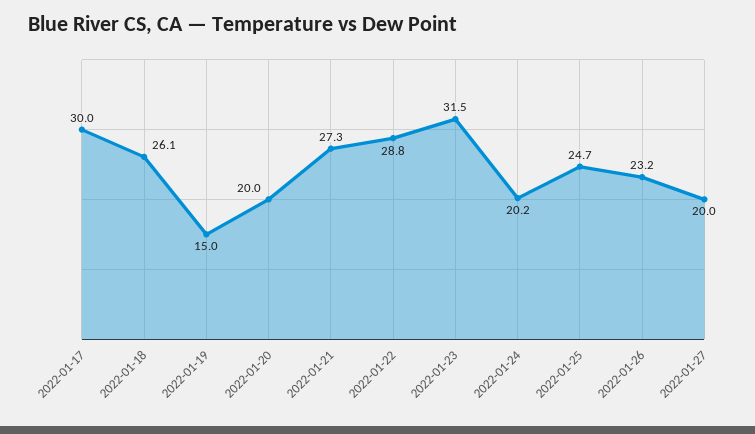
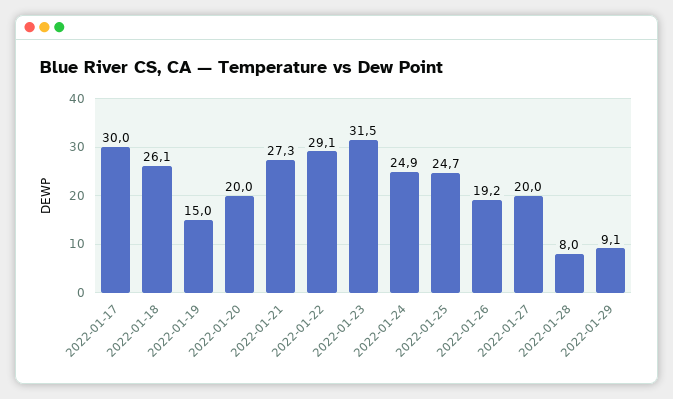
2022-01-22: 28.8 -> 29.1
2022-01-24: 20.2 -> 24.9
2022-01-26: 23.2 -> 19.2
2022-01-28: none -> 8
2022-01-29: none -> 9.1

